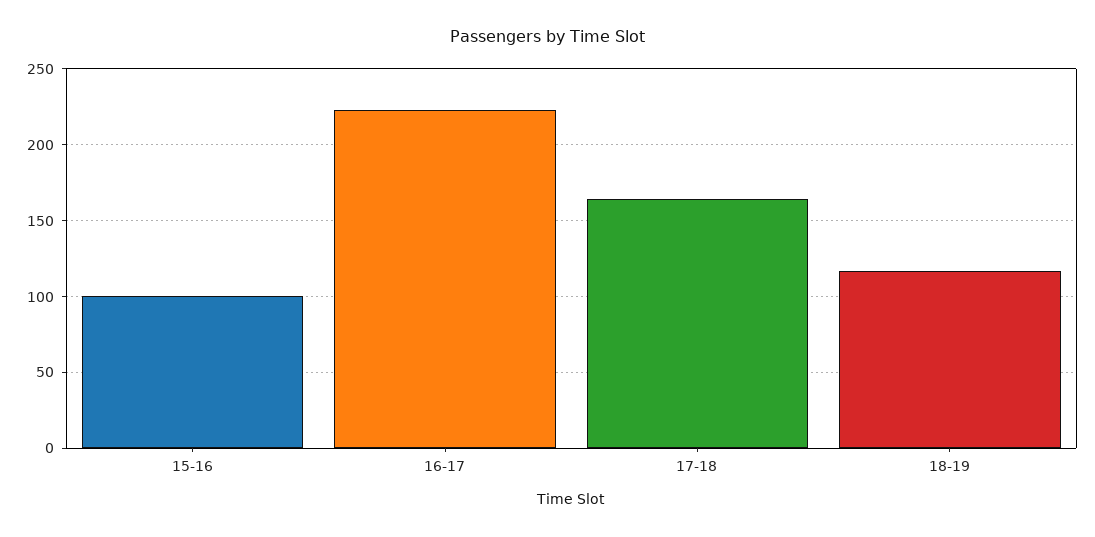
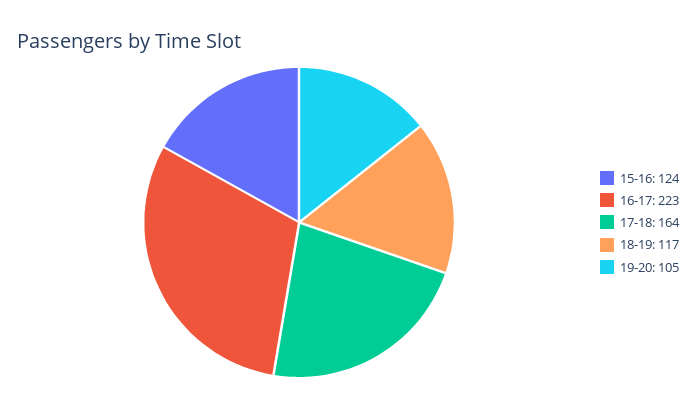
15-16: 100 -> 124
19-20: none -> 105

